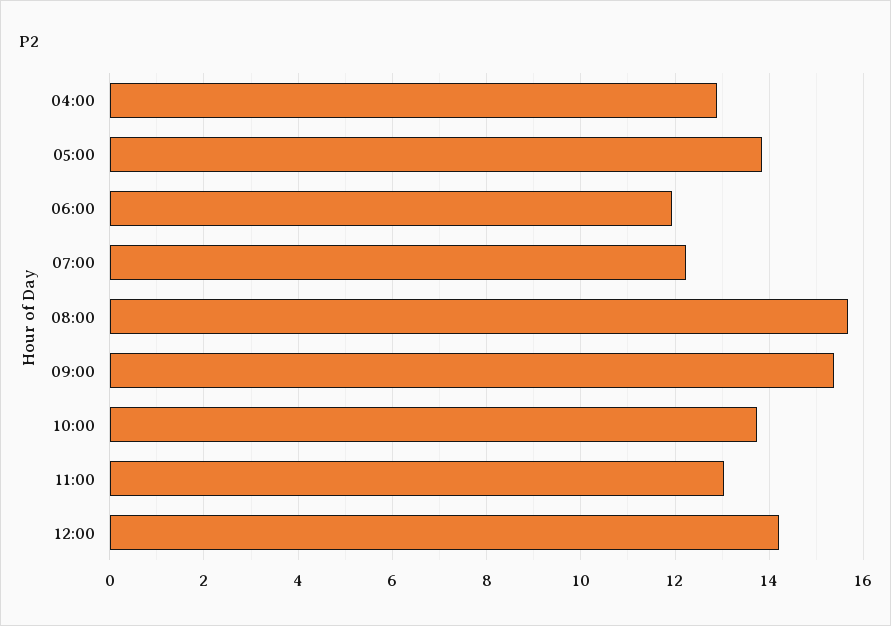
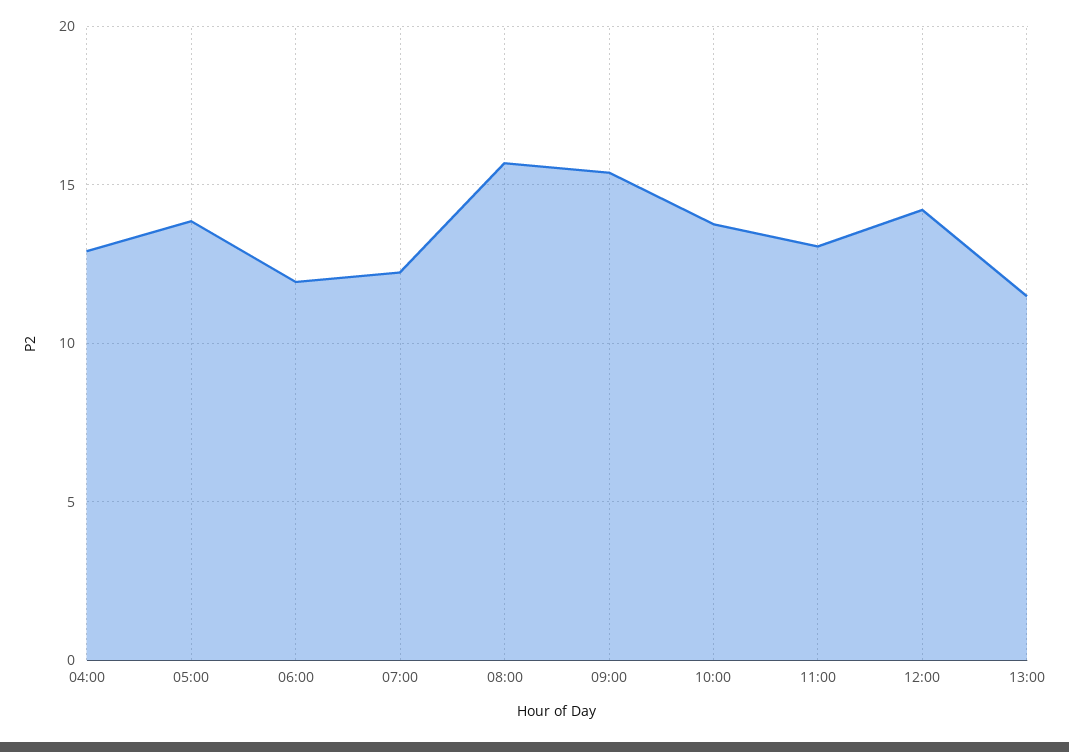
13:00: none -> 11.5

